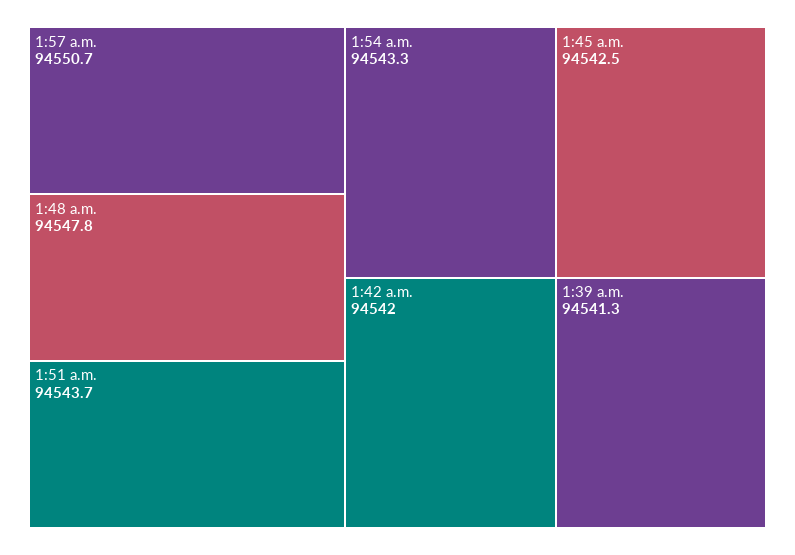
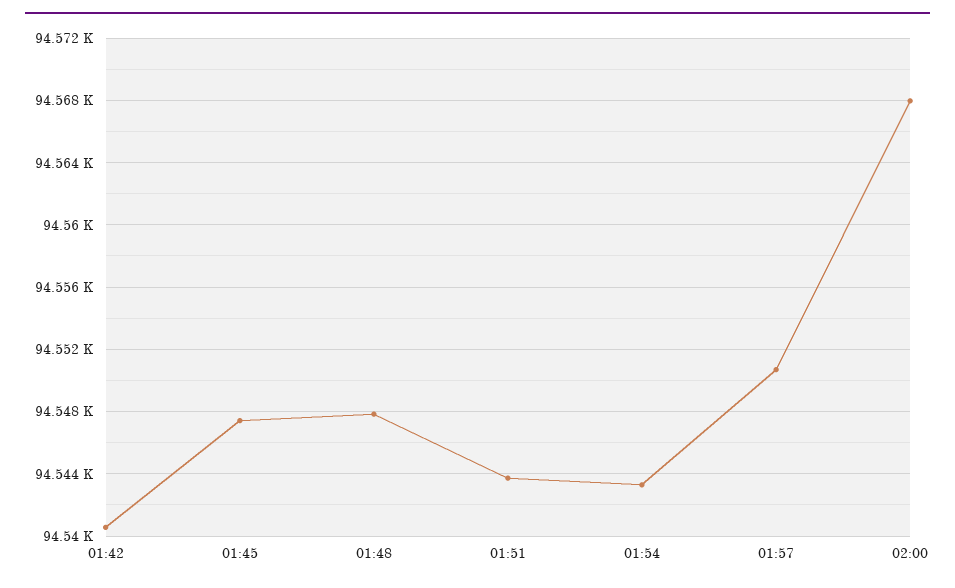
1:45 a.m.: 94542.5 -> 94547.5
1:42 a.m.: 94542 -> 94540.5
1:39 a.m.: 94541.3 -> none
02:00: none -> 94568

